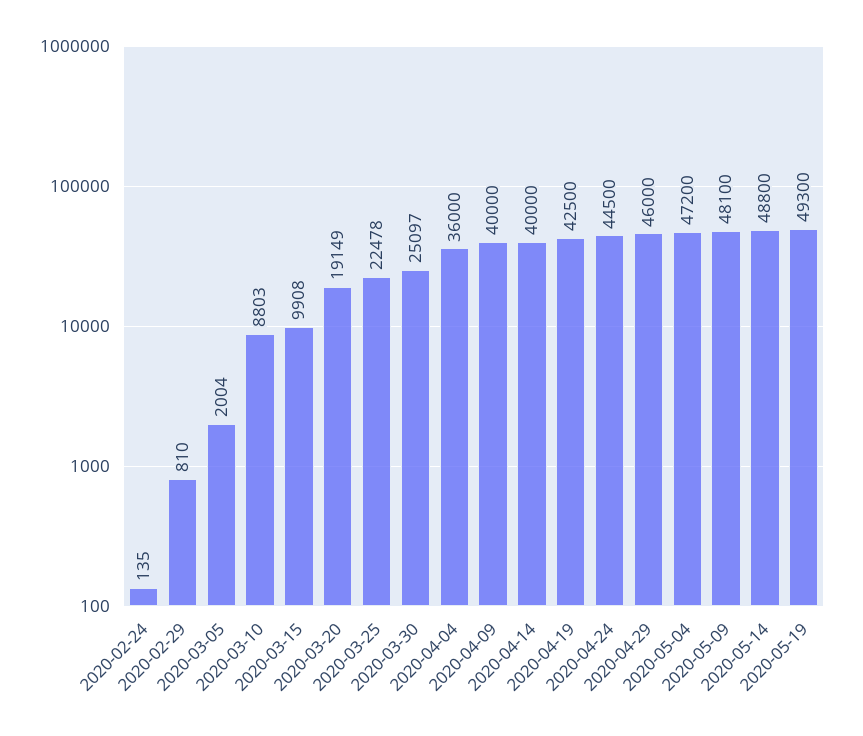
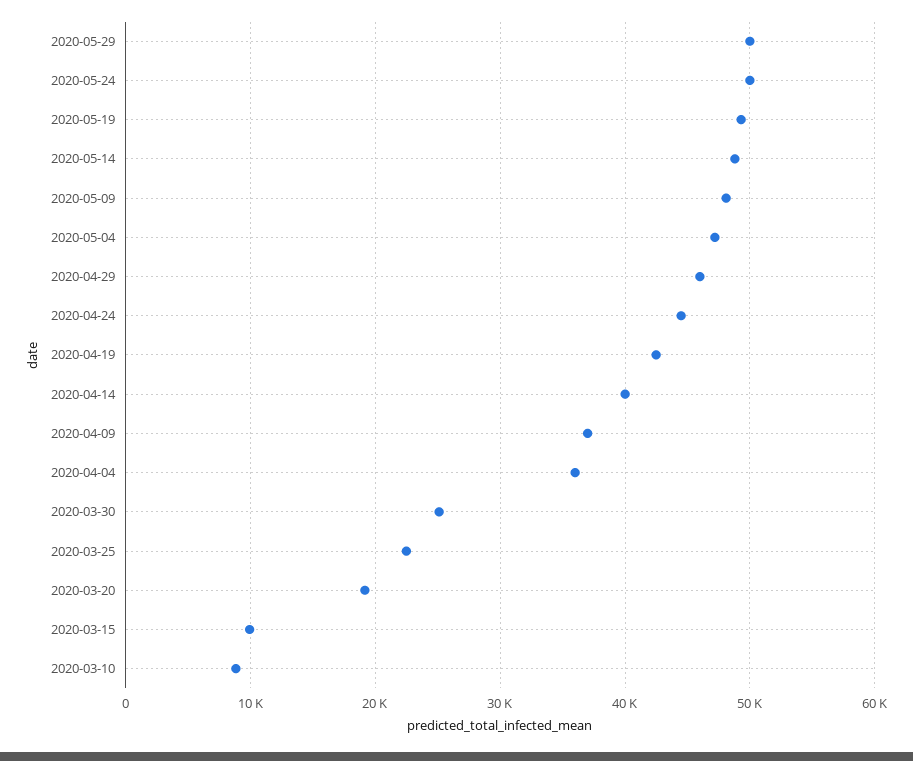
2020-02-24: 135 -> none
2020-02-29: 810 -> none
2020-03-05: 2004 -> none
2020-04-09: 40000 -> 37000
2020-05-29: none -> 50000
2020-05-24: none -> 50000

